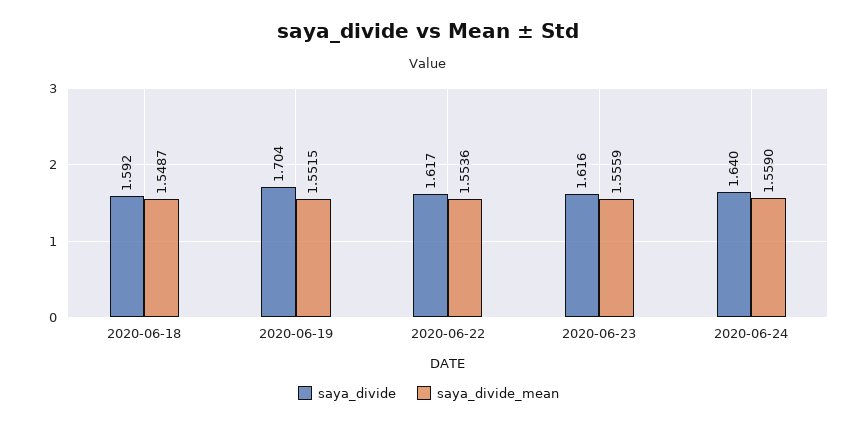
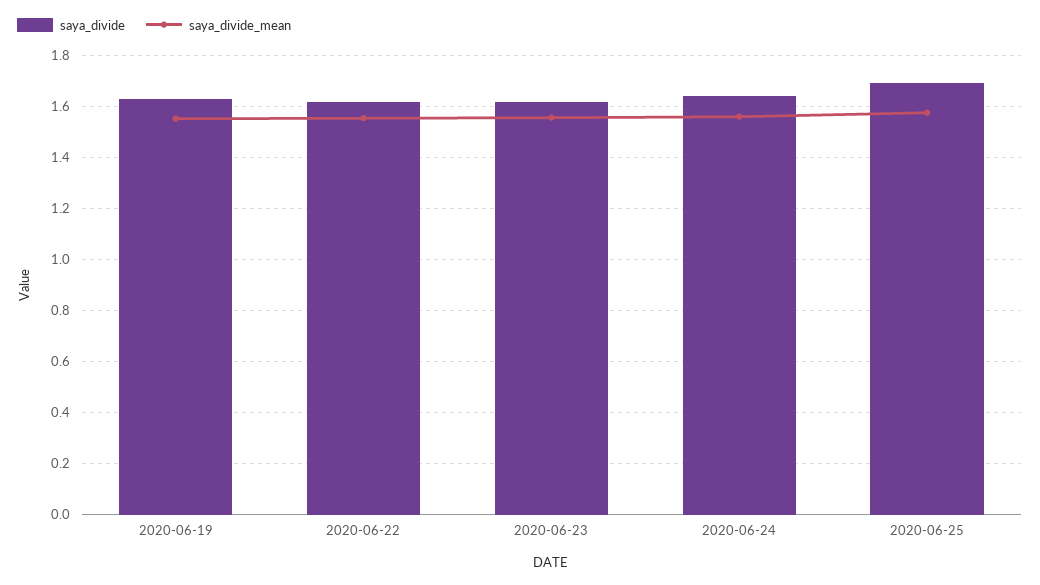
saya_divide, 2020-06-18: 1.592 -> none
saya_divide_mean, 2020-06-18: 1.5487 -> none
saya_divide, 2020-06-19: 1.704 -> 1.625
saya_divide, 2020-06-25: none -> 1.7
saya_divide_mean, 2020-06-25: none -> 1.575

